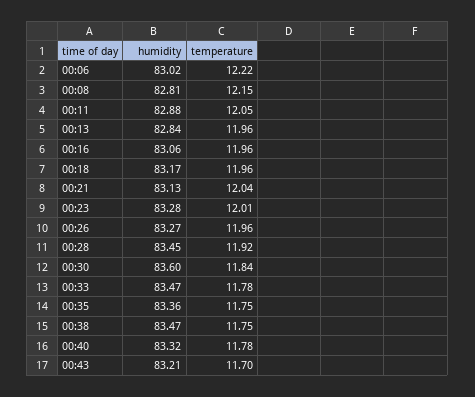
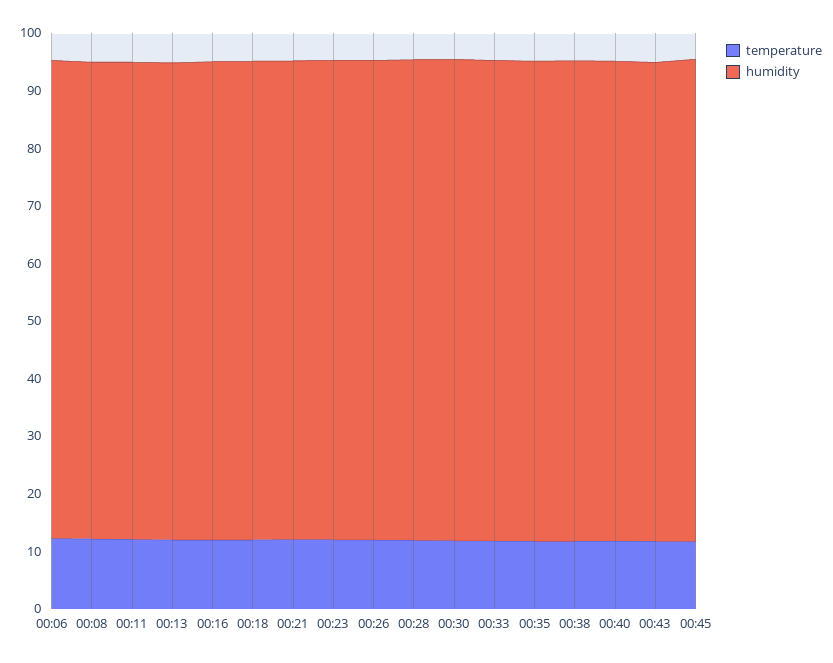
temperature, 00:45: none -> 12
humidity, 00:45: none -> 84

